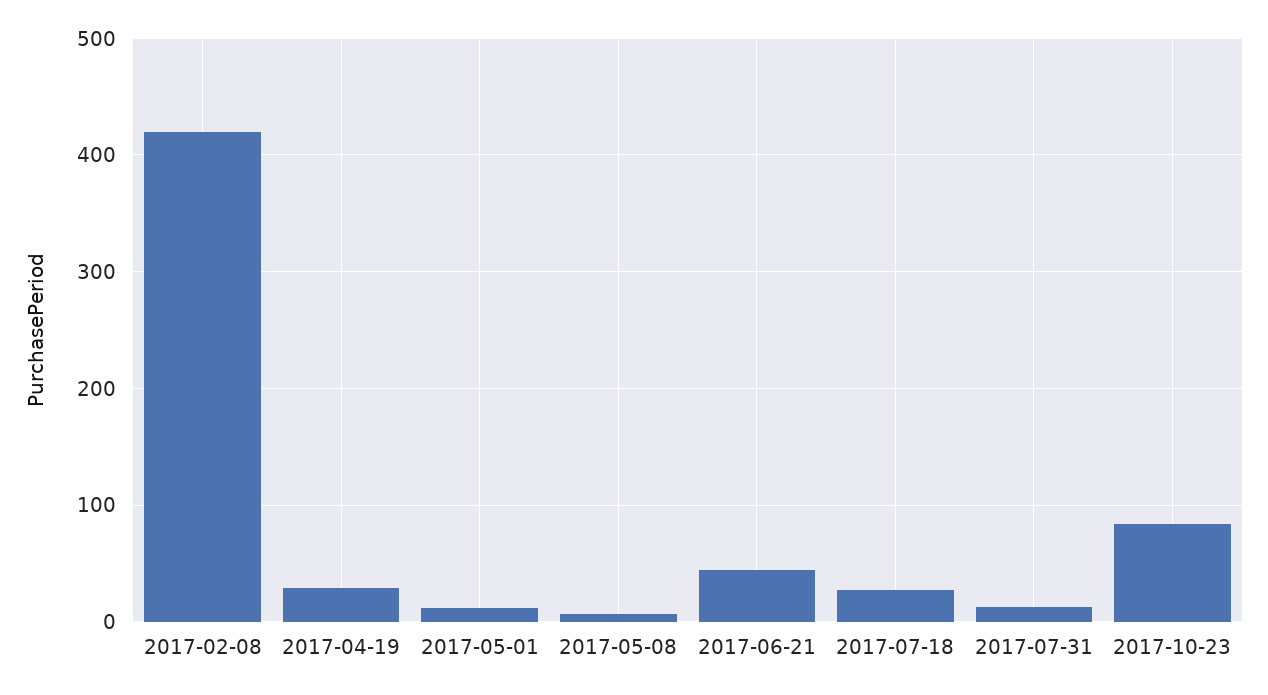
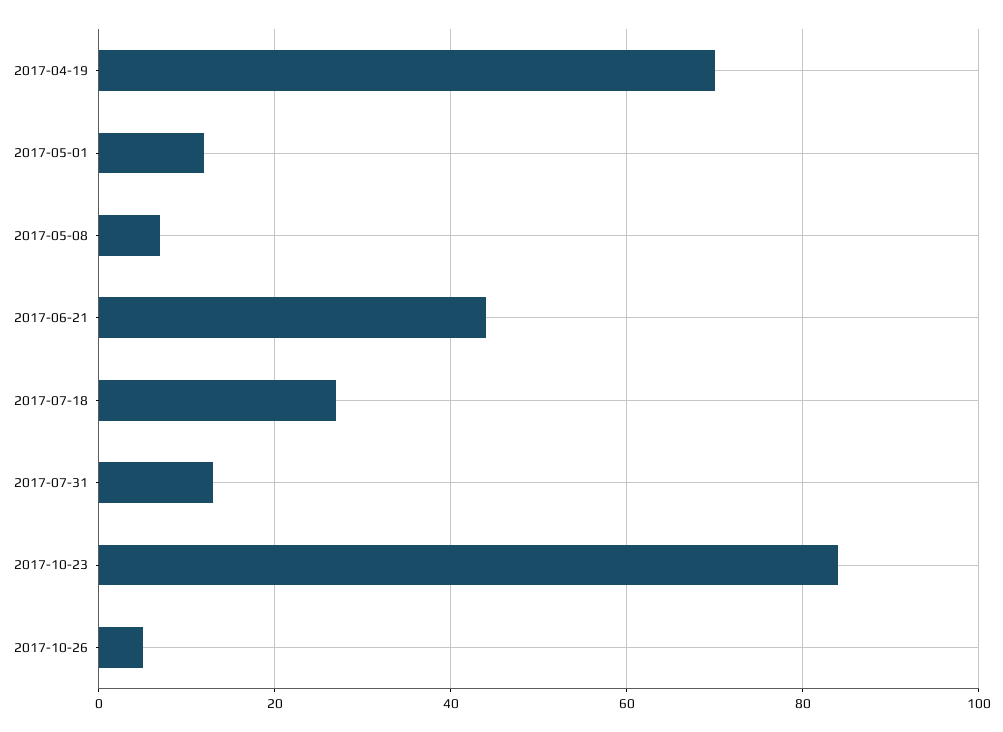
2017-02-08: 420 -> none
2017-04-19: 30 -> 70
2017-10-26: none -> 5

